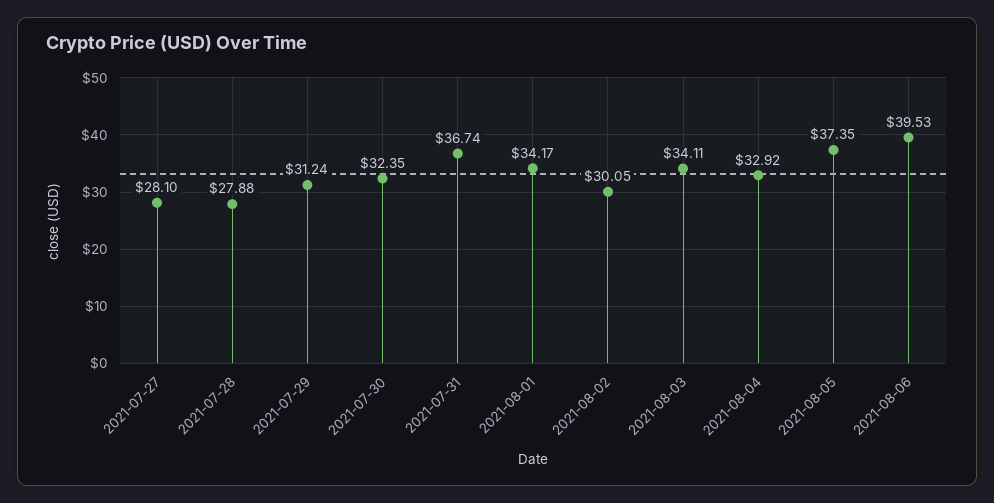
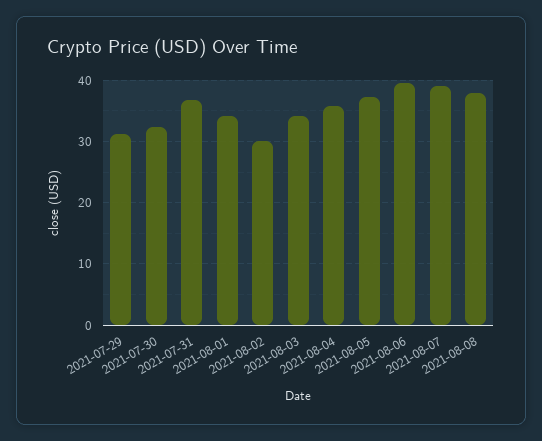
2021-07-27: 28.1 -> none
2021-07-28: 27.88 -> none
2021-08-04: 32.92 -> 36
2021-08-07: none -> 39
2021-08-08: none -> 38

